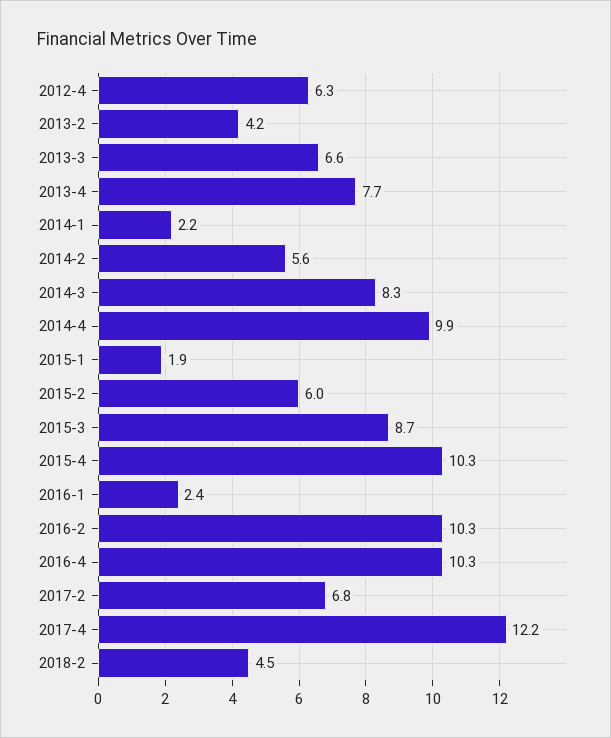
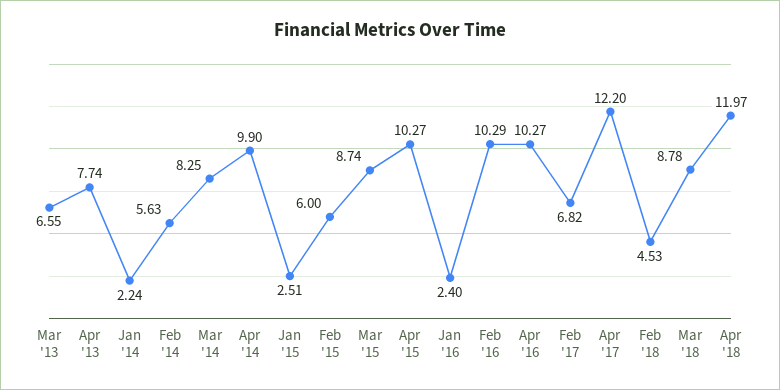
2012-4: 6.3 -> none
2013-2: 4.2 -> none
2015-1: 1.9 -> 2.51
Mar '18: none -> 8.78
Apr '18: none -> 11.97

